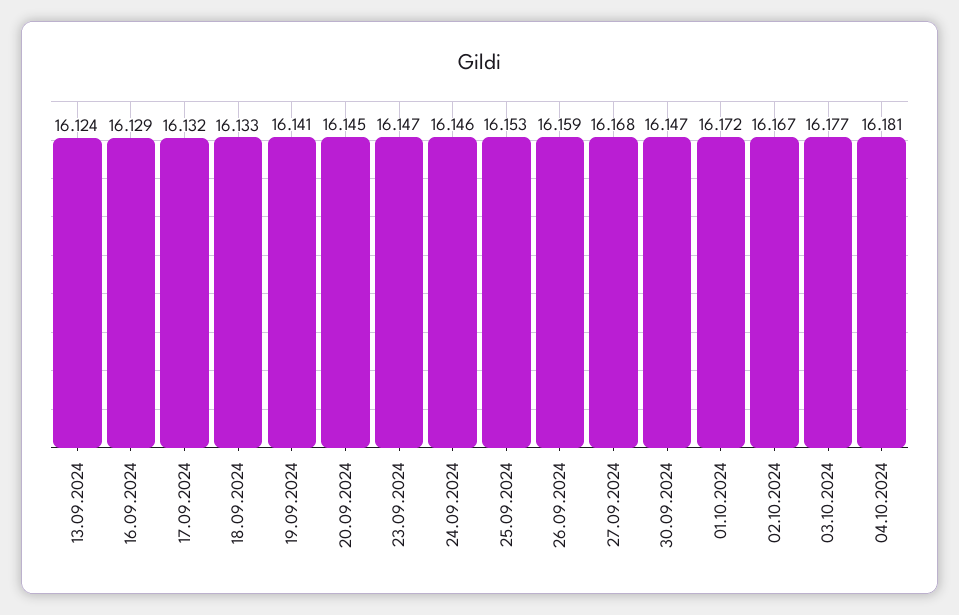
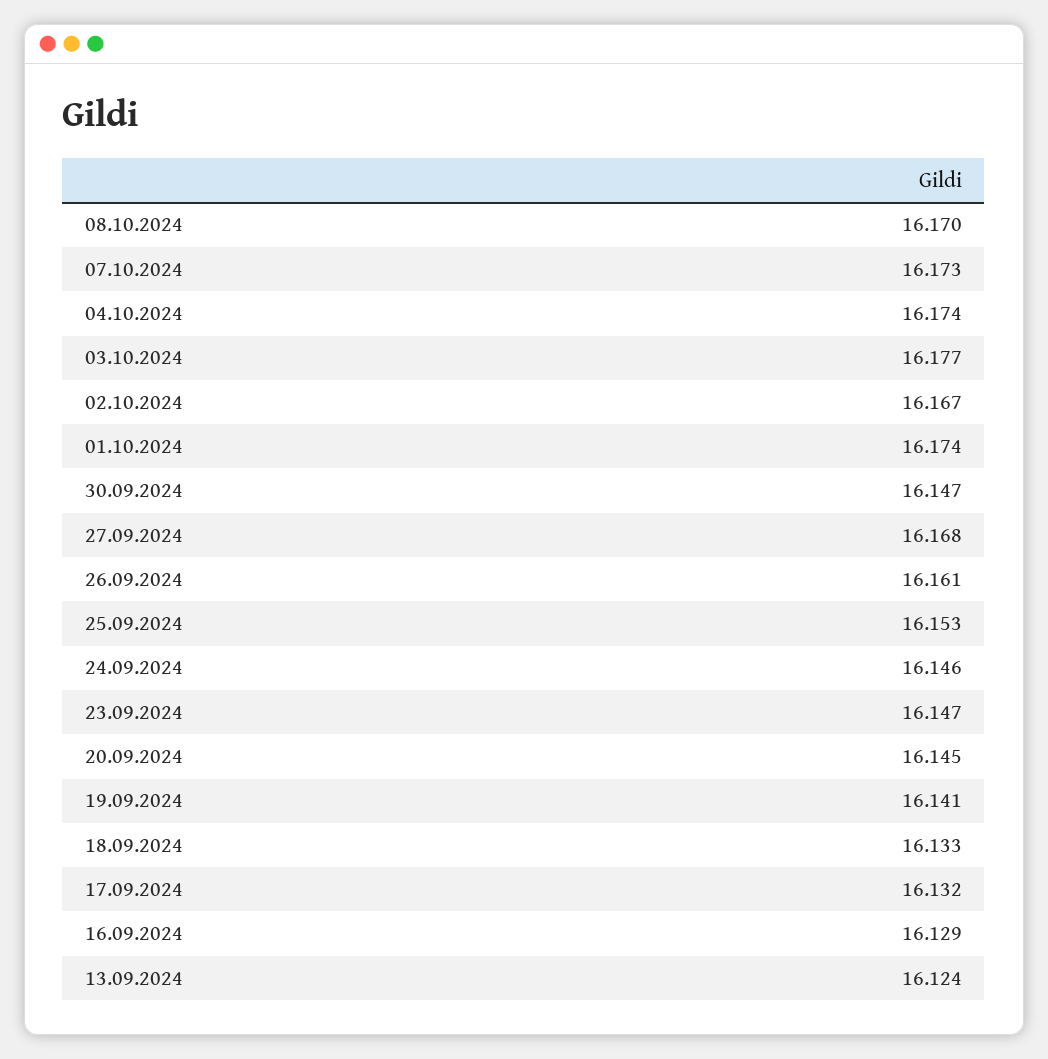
26.09.2024: 16.159 -> 16.161
01.10.2024: 16.172 -> 16.174
04.10.2024: 16.181 -> 16.174
08.10.2024: none -> 16.17
07.10.2024: none -> 16.173

